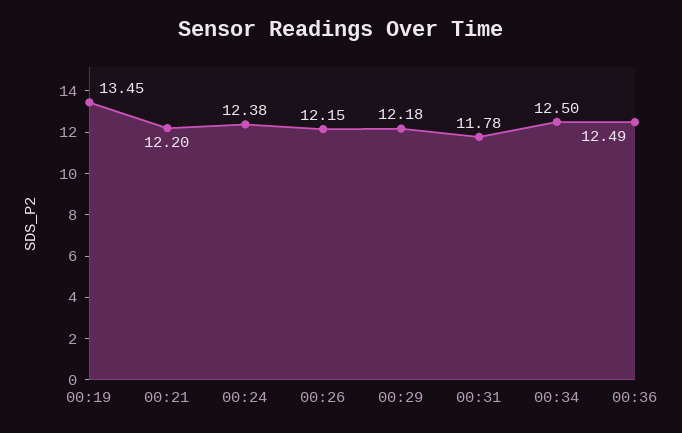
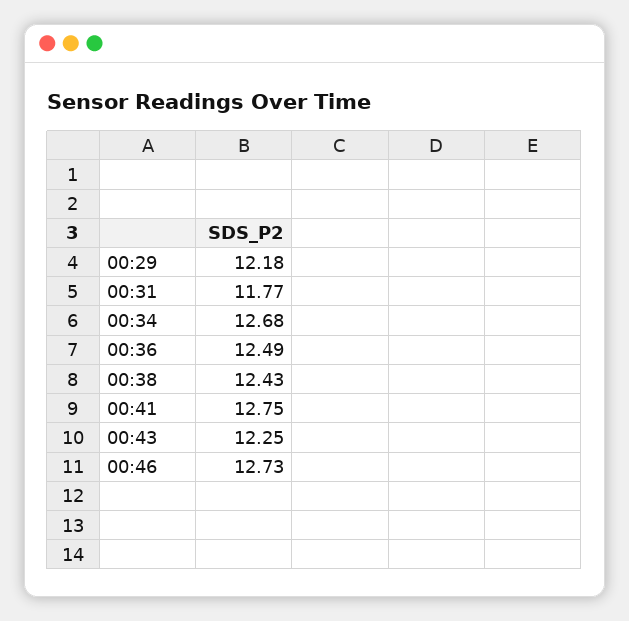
00:19: 13.45 -> none
00:21: 12.2 -> none
00:24: 12.38 -> none
00:26: 12.15 -> none
00:31: 11.78 -> 11.77
00:34: 12.5 -> 12.68
00:38: none -> 12.43
00:41: none -> 12.75
00:43: none -> 12.25
00:46: none -> 12.73

